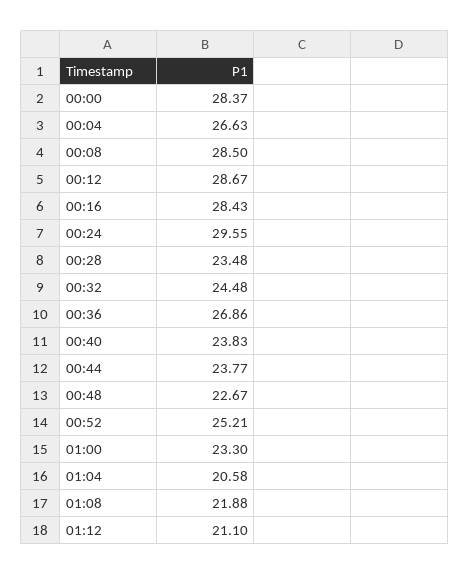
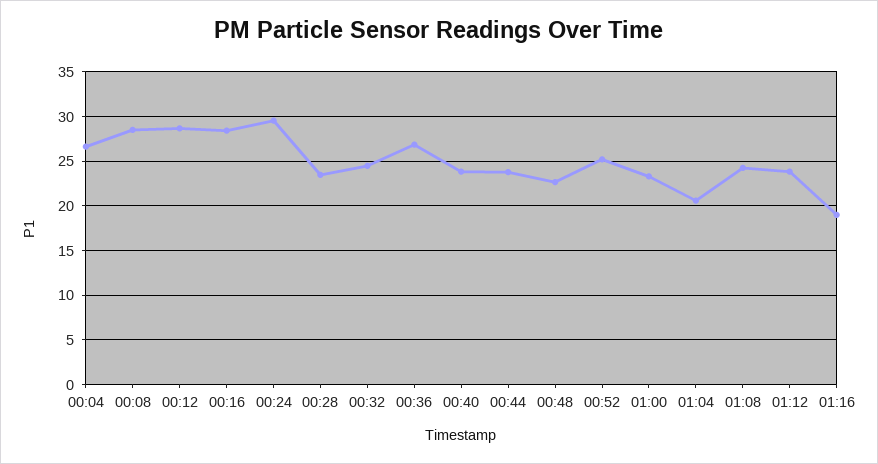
00:00: 28.37 -> none
01:08: 21.88 -> 24
01:12: 21.1 -> 24
01:16: none -> 19

